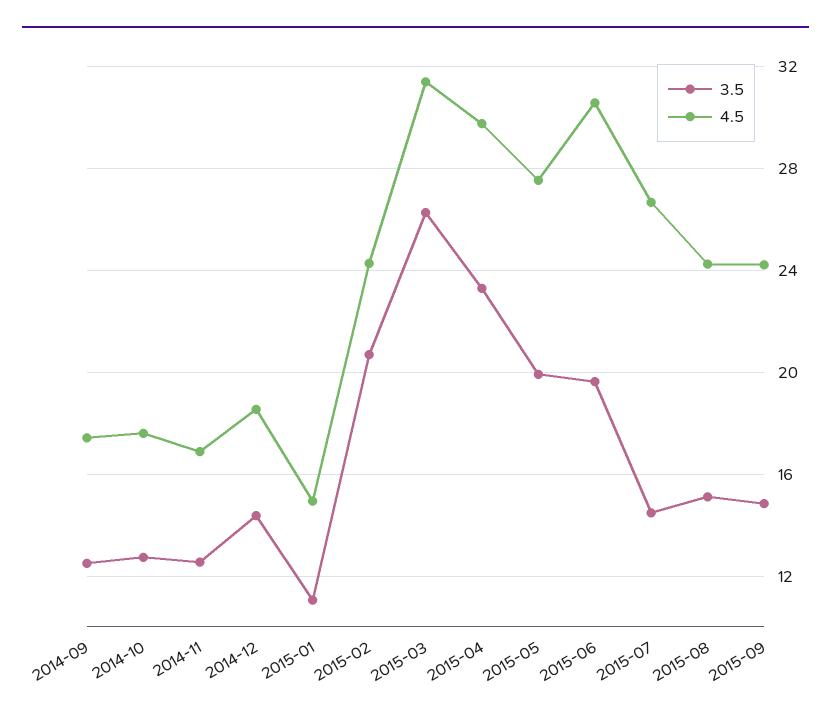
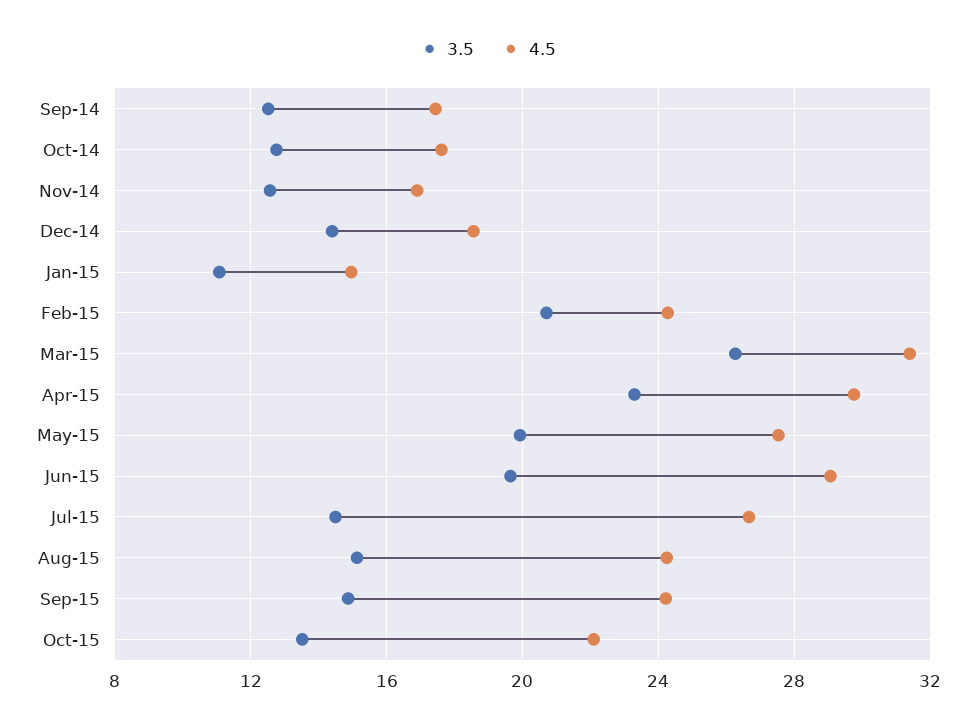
4.5, 2015-06: 30.5 -> 29
3.5, Oct-15: none -> 13.5
4.5, Oct-15: none -> 22

